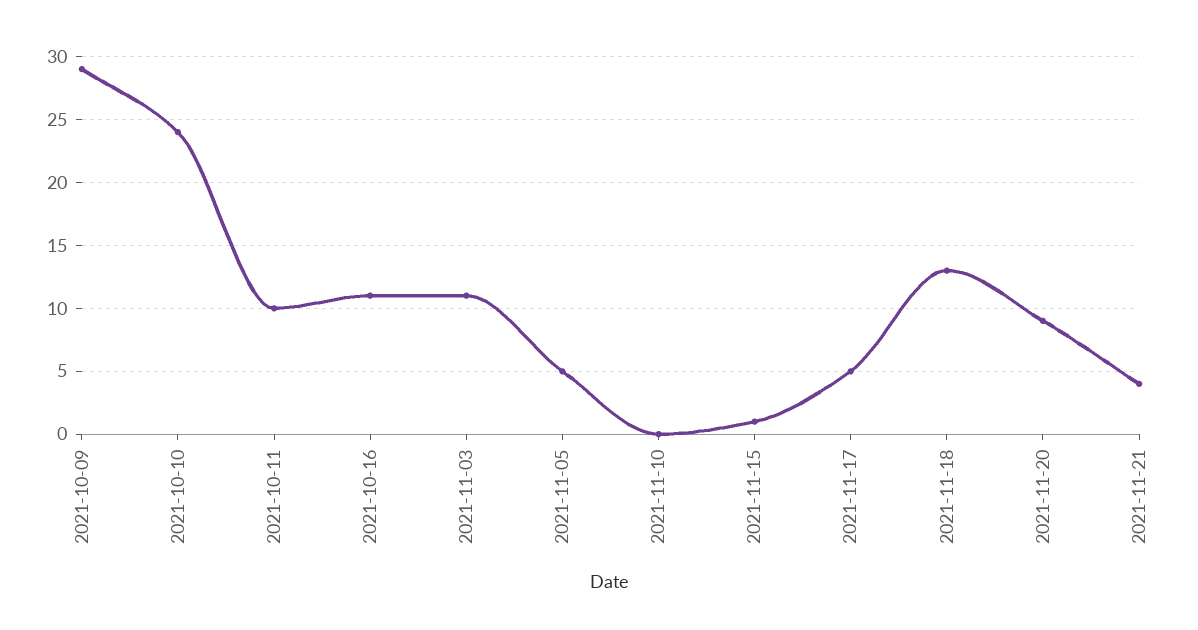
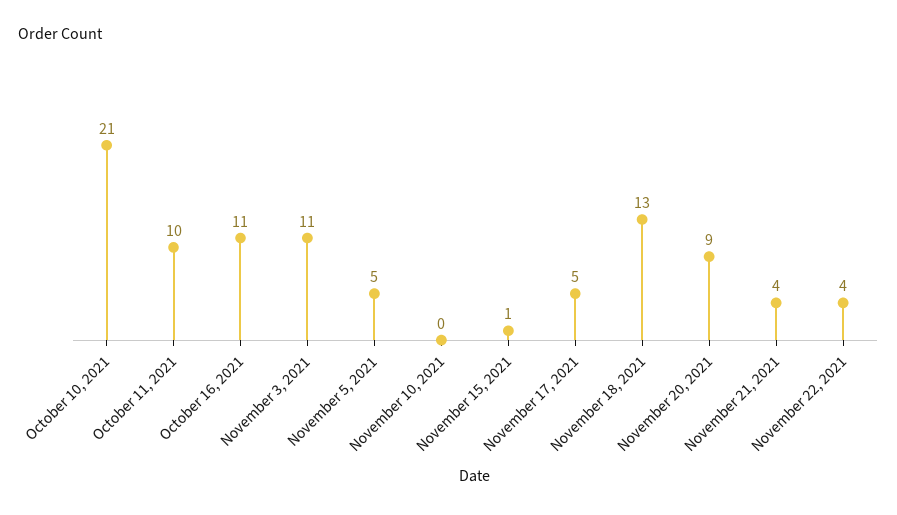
2021-10-09: 29 -> none
2021-10-10: 24 -> 21
November 22, 2021: none -> 4

